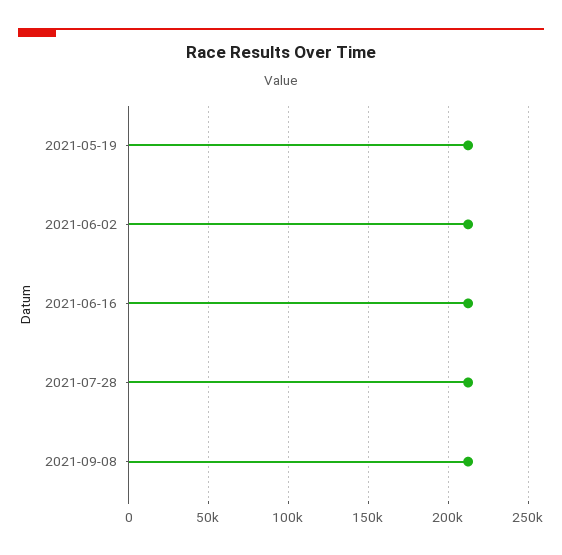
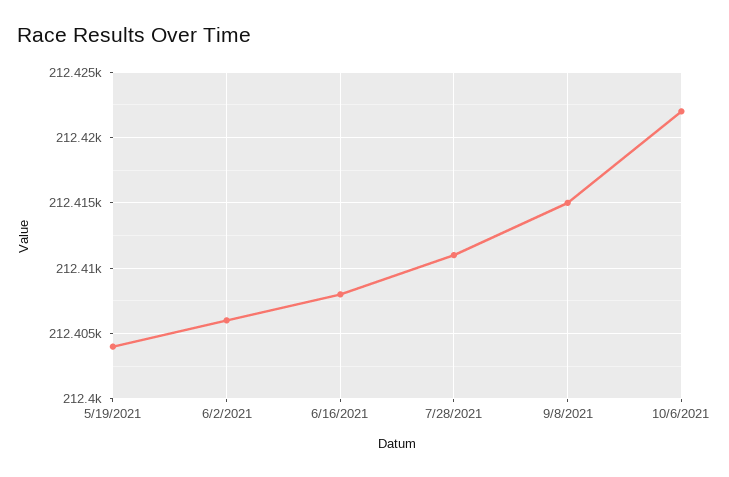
10/6/2021: none -> 212422

